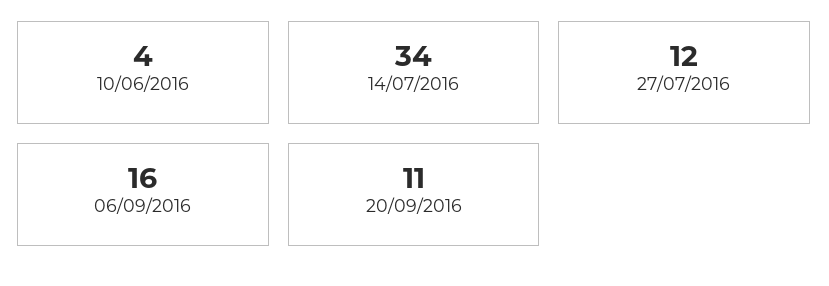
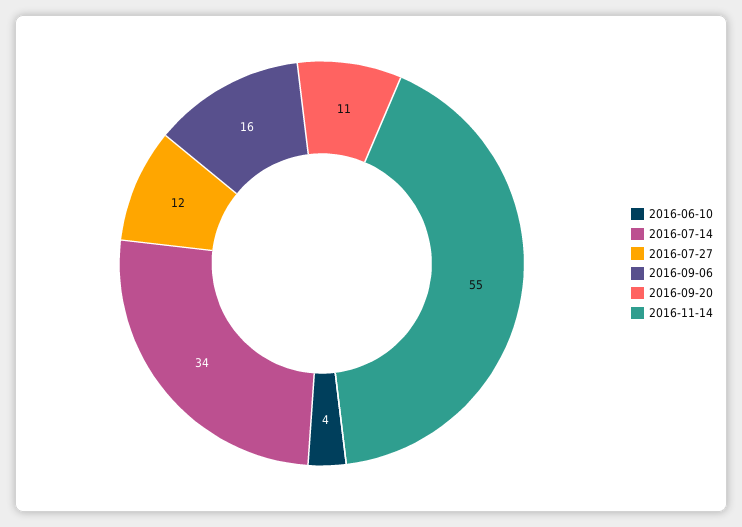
2016-11-14: none -> 55

